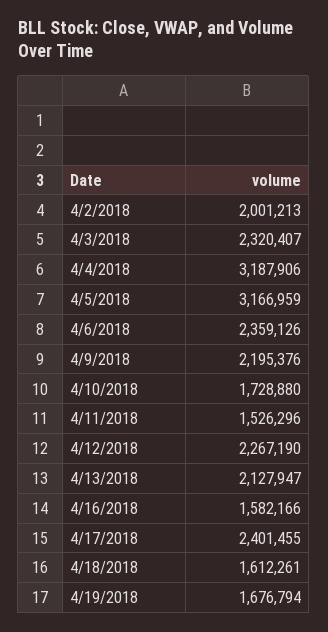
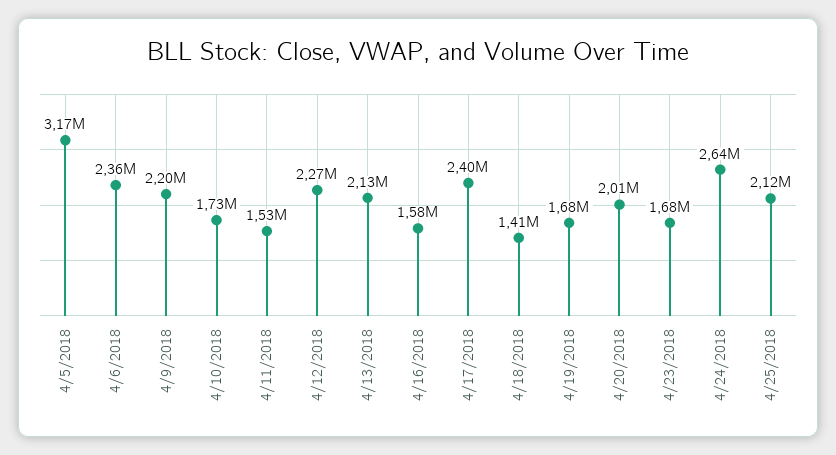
4/2/2018: 2001213 -> none
4/3/2018: 2320407 -> none
4/4/2018: 3187906 -> none
4/18/2018: 1612261 -> 1410000
4/20/2018: none -> 2010000
4/23/2018: none -> 1680000
4/24/2018: none -> 2640000
4/25/2018: none -> 2120000

